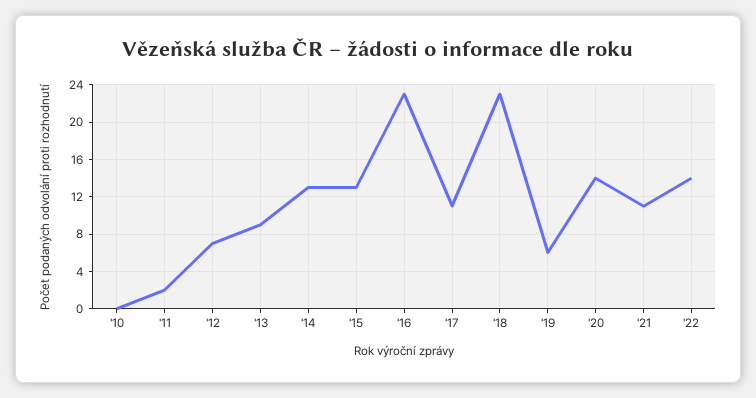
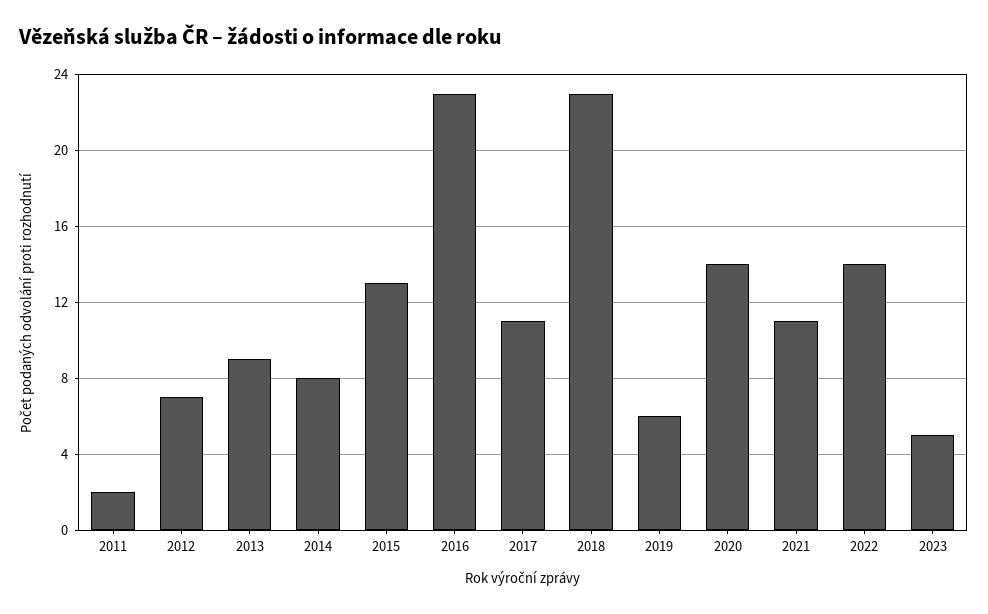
'10: 0 -> none
'14: 13 -> 8
2023: none -> 5

